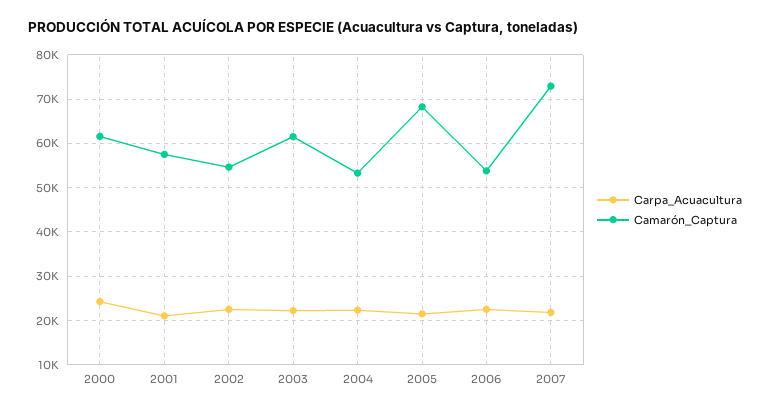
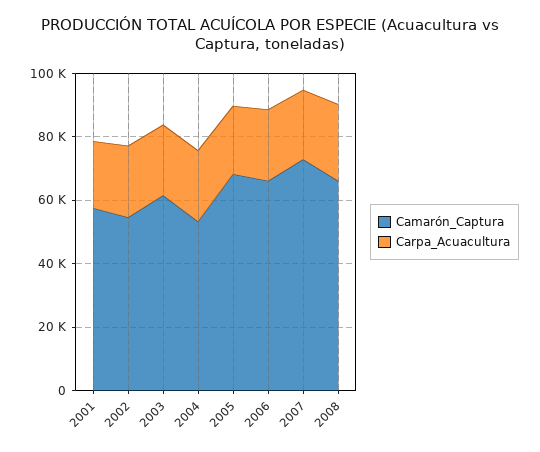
Carpa_Acuacultura, 2000: 24000 -> none
Camarón_Captura, 2000: 62000 -> none
Camarón_Captura, 2006: 54000 -> 65000
Camarón_Captura, 2008: none -> 65000
Carpa_Acuacultura, 2008: none -> 25000

